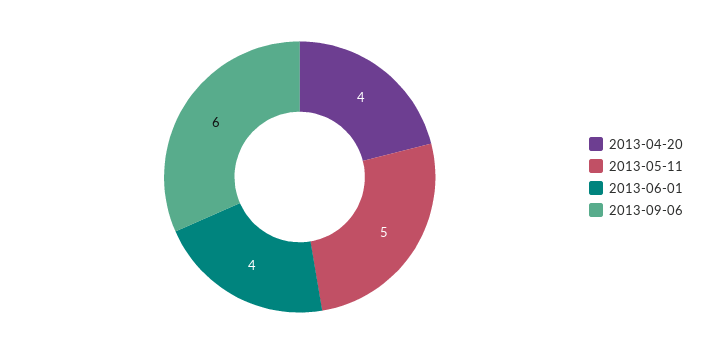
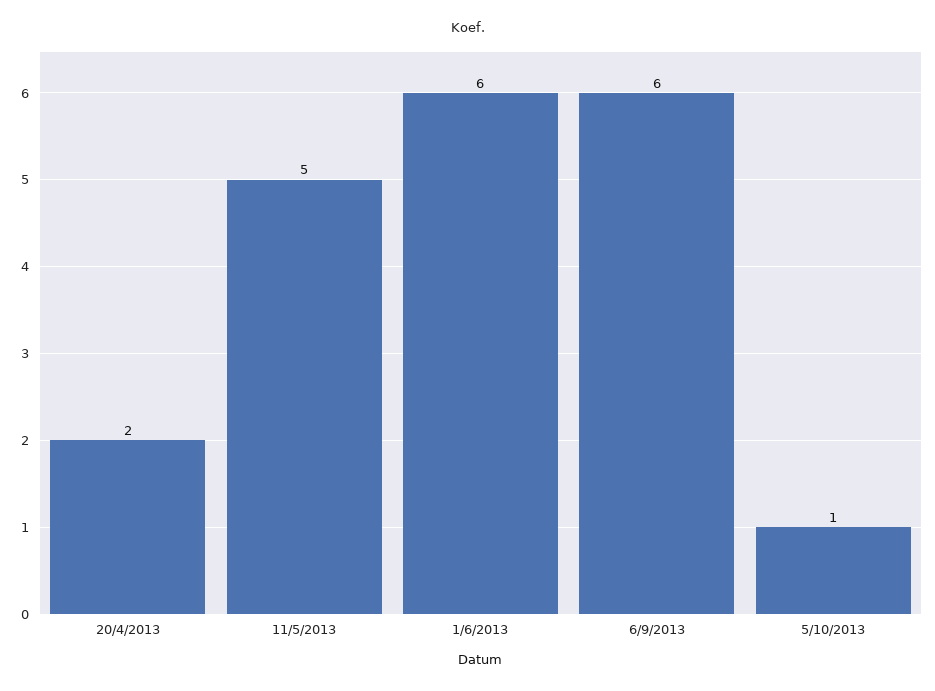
2013-04-20: 4 -> 2
2013-06-01: 4 -> 6
5/10/2013: none -> 1

